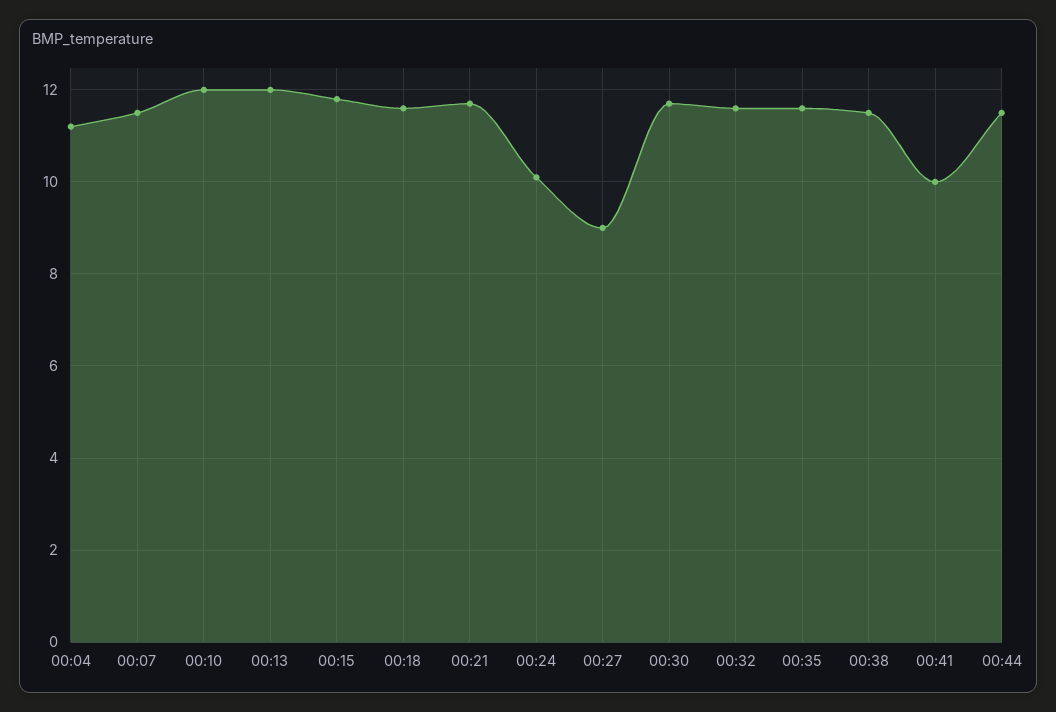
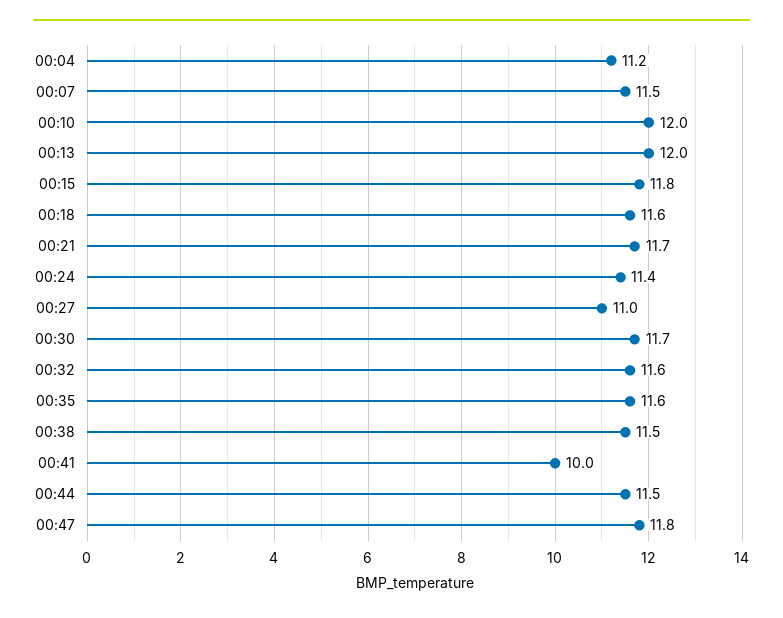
00:24: 10 -> 11.4
00:27: 9 -> 11
00:47: none -> 11.8

